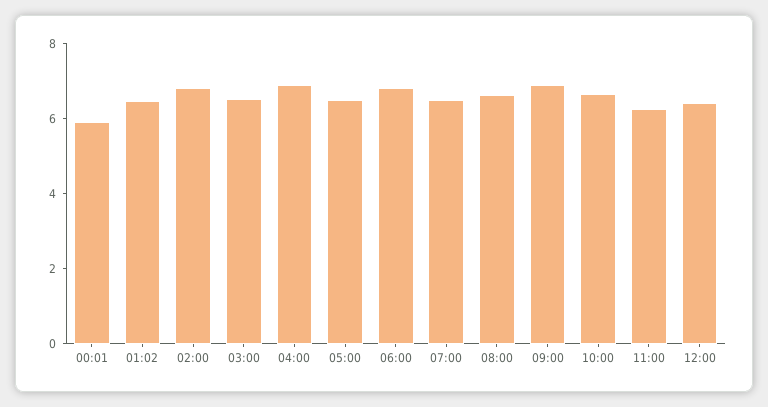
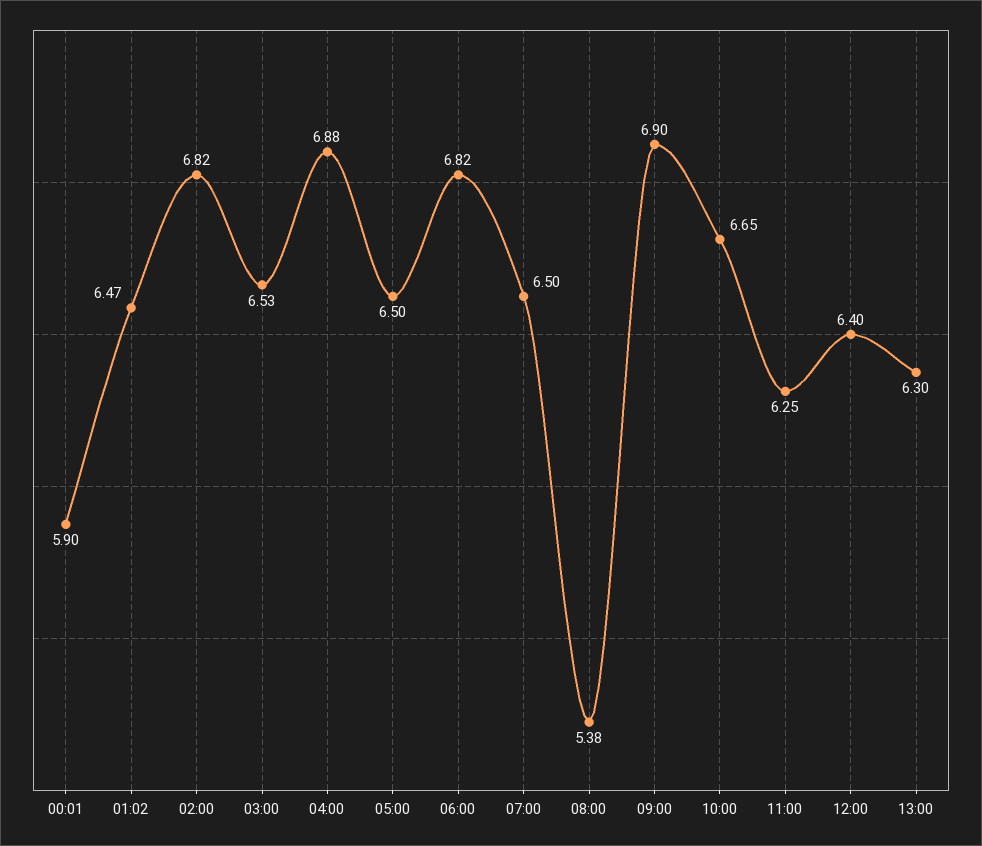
08:00: 6.5 -> 5.38
13:00: none -> 6.3

